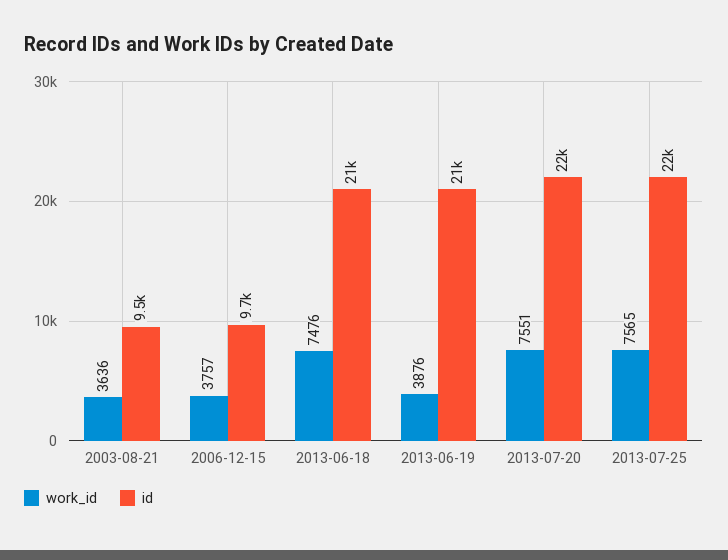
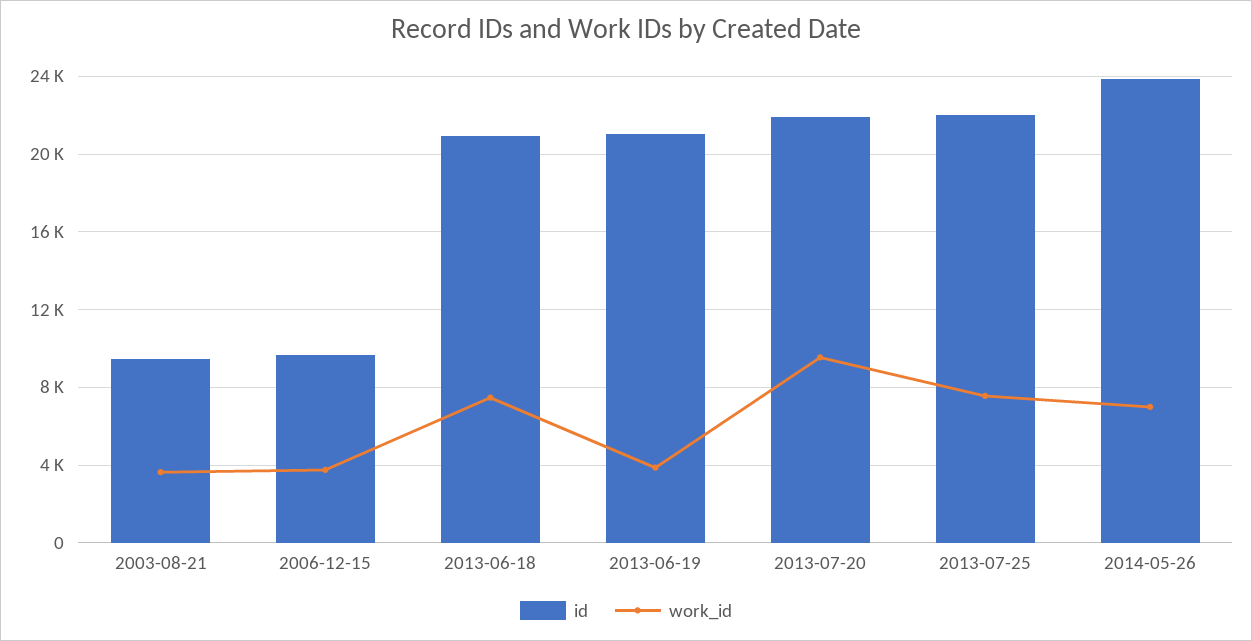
work_id, 2013-07-20: 7551 -> 9500
id, 2014-05-26: none -> 24000
work_id, 2014-05-26: none -> 7000

